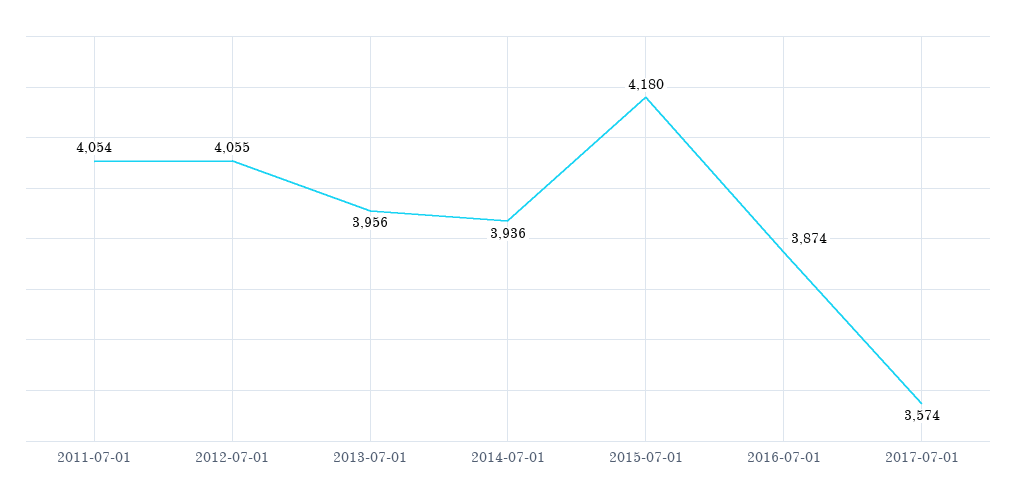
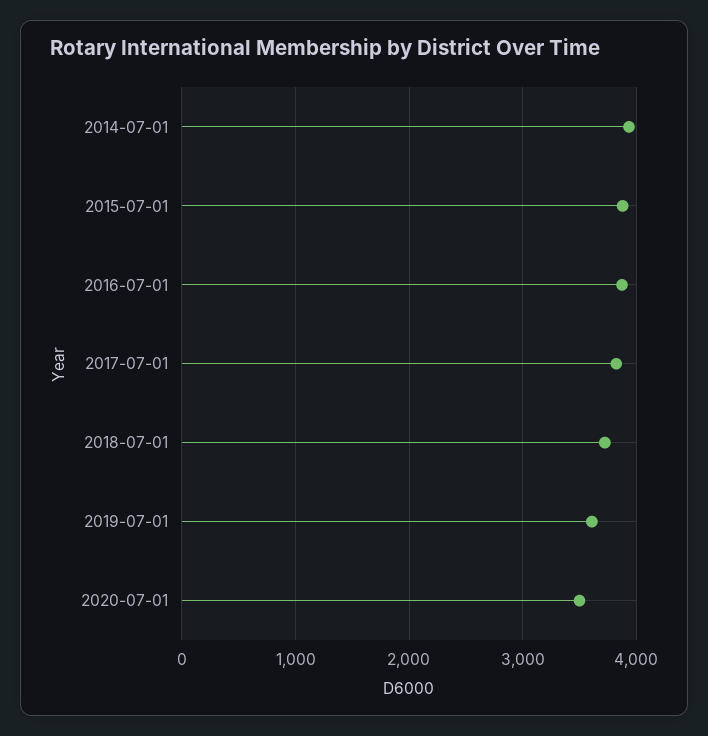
2011-07-01: 4054 -> none
2012-07-01: 4055 -> none
2013-07-01: 3956 -> none
2015-07-01: 4180 -> 3900
2017-07-01: 3574 -> 3800
2018-07-01: none -> 3700
2019-07-01: none -> 3600
2020-07-01: none -> 3500

